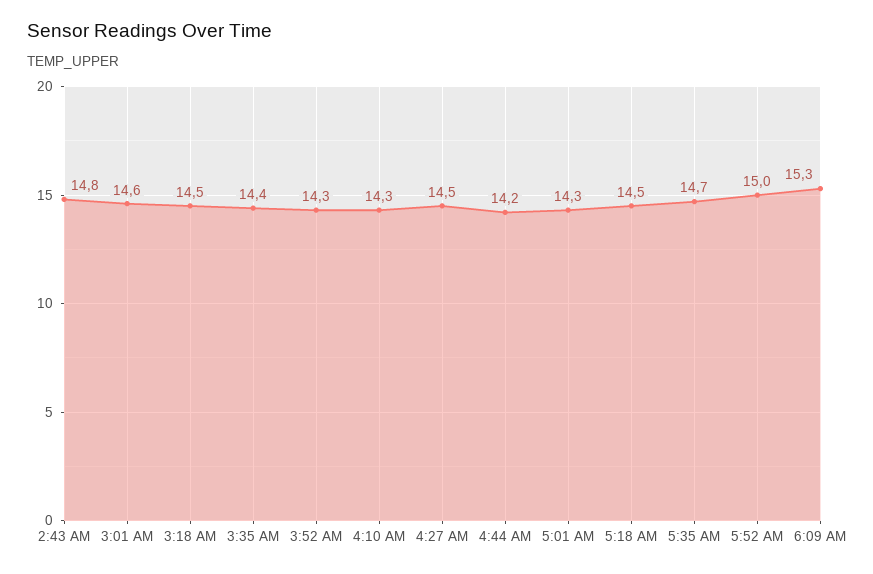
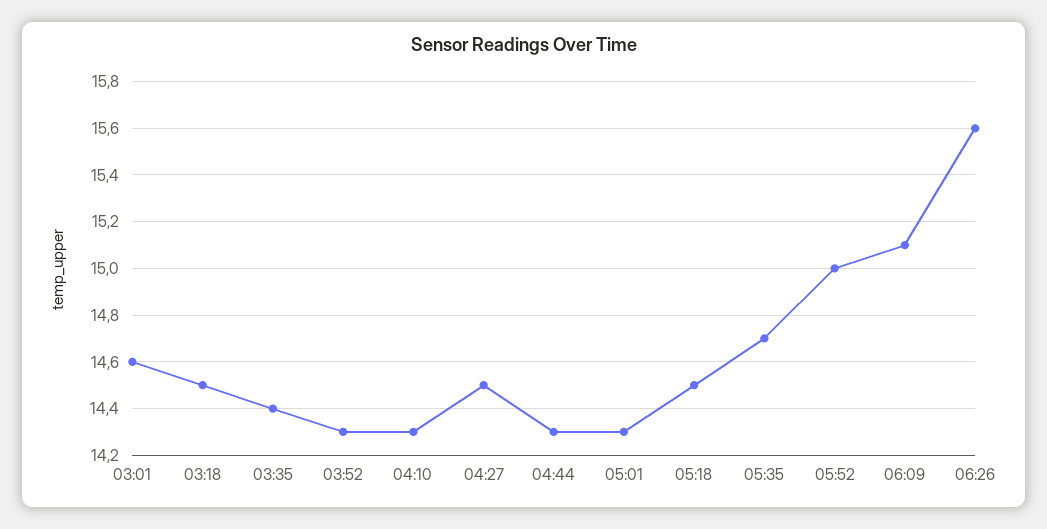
2:43 AM: 14.8 -> none
4:44 AM: 14.2 -> 14.3
6:09 AM: 15.3 -> 15.1
06:26: none -> 15.6

